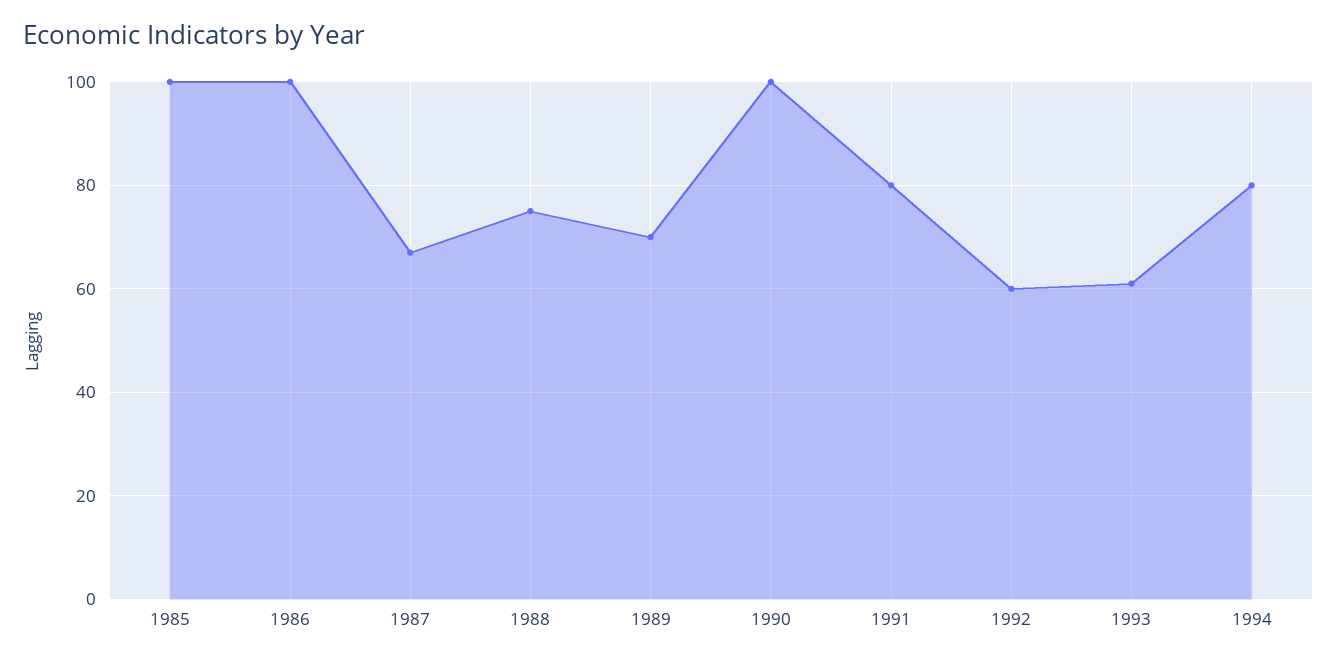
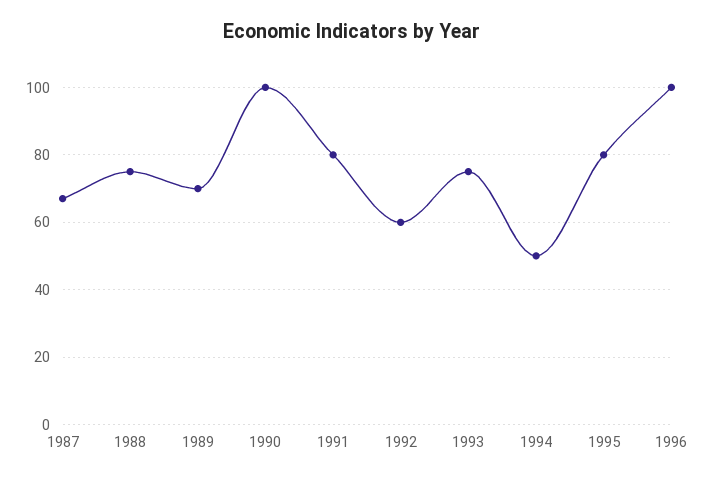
1985: 100 -> none
1986: 100 -> none
1993: 60 -> 75
1994: 80 -> 50
1995: none -> 80
1996: none -> 100

